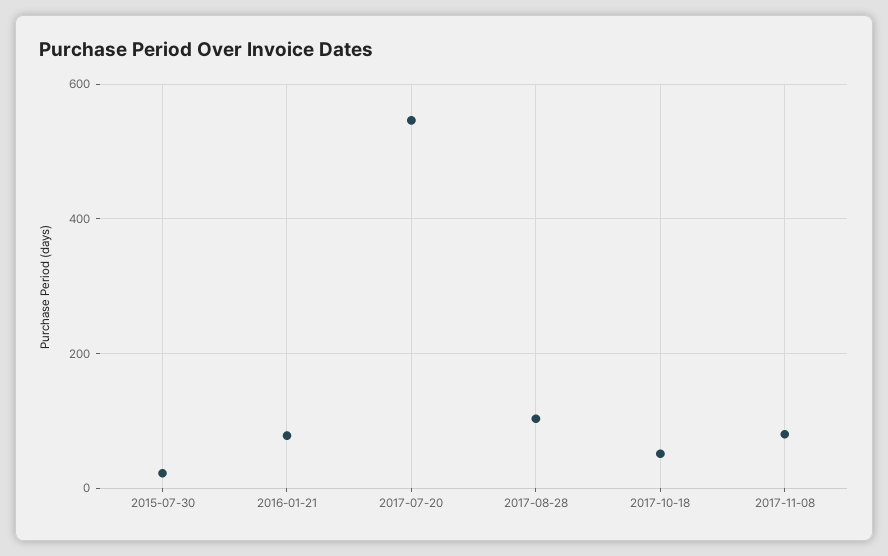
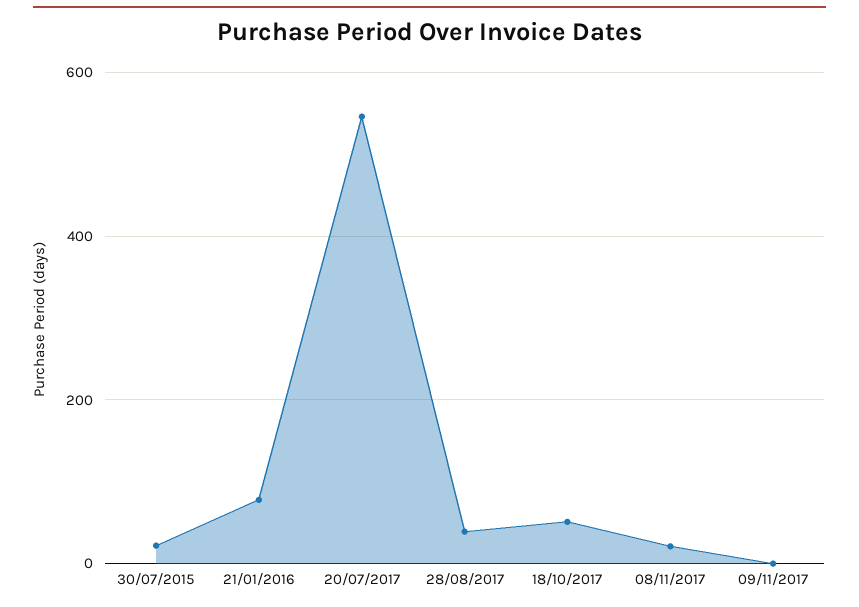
2017-08-28: 100 -> 40
2017-11-08: 80 -> 20
09/11/2017: none -> 0

